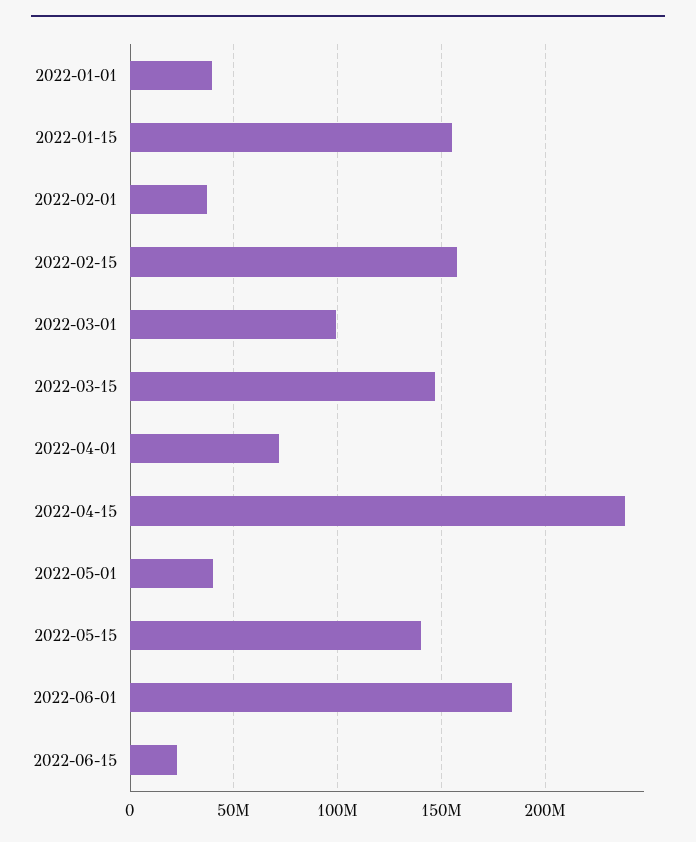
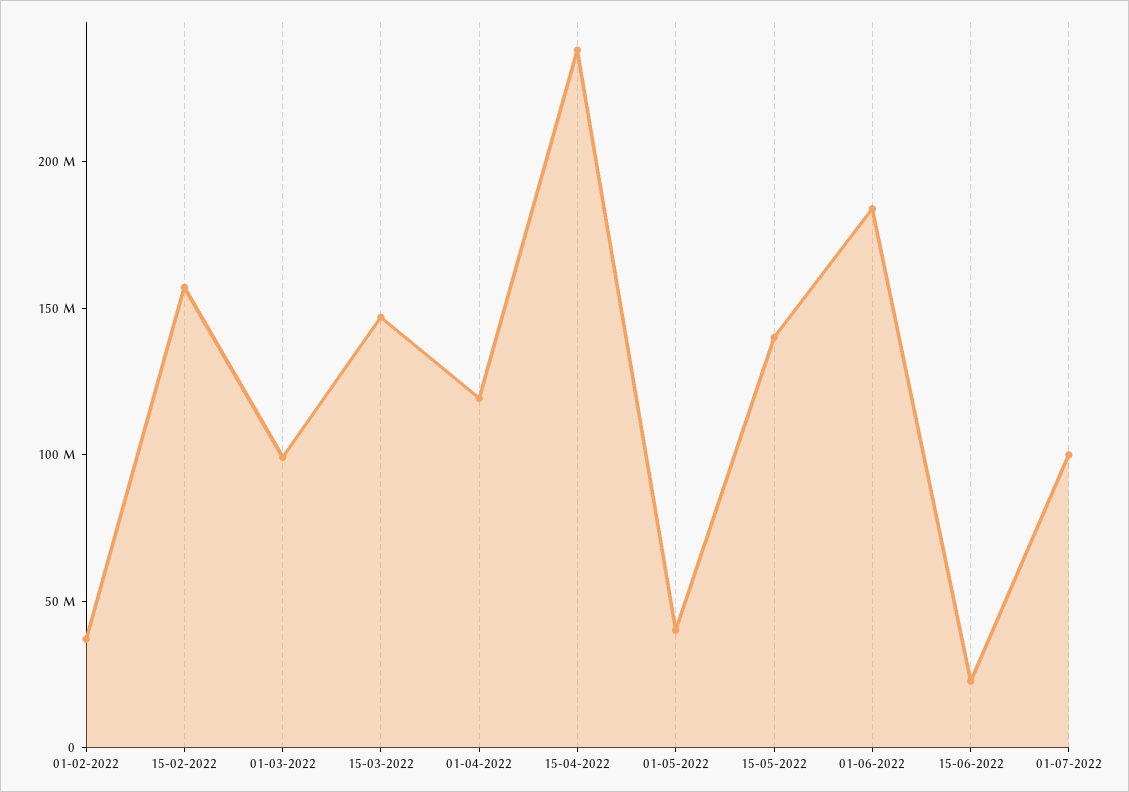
2022-01-01: 40000000 -> none
2022-01-15: 155000000 -> none
2022-04-01: 70000000 -> 120000000
01-07-2022: none -> 100000000

